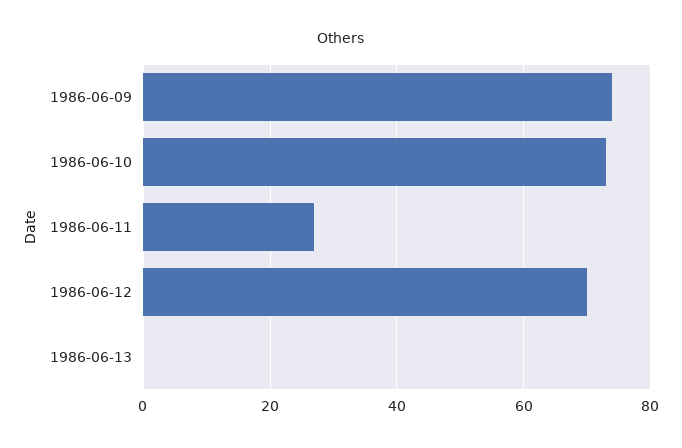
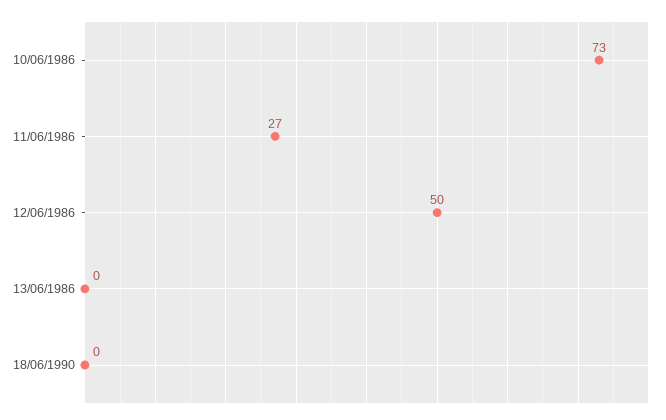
1986-06-09: 75 -> none
1986-06-12: 70 -> 50
18/06/1990: none -> 0

